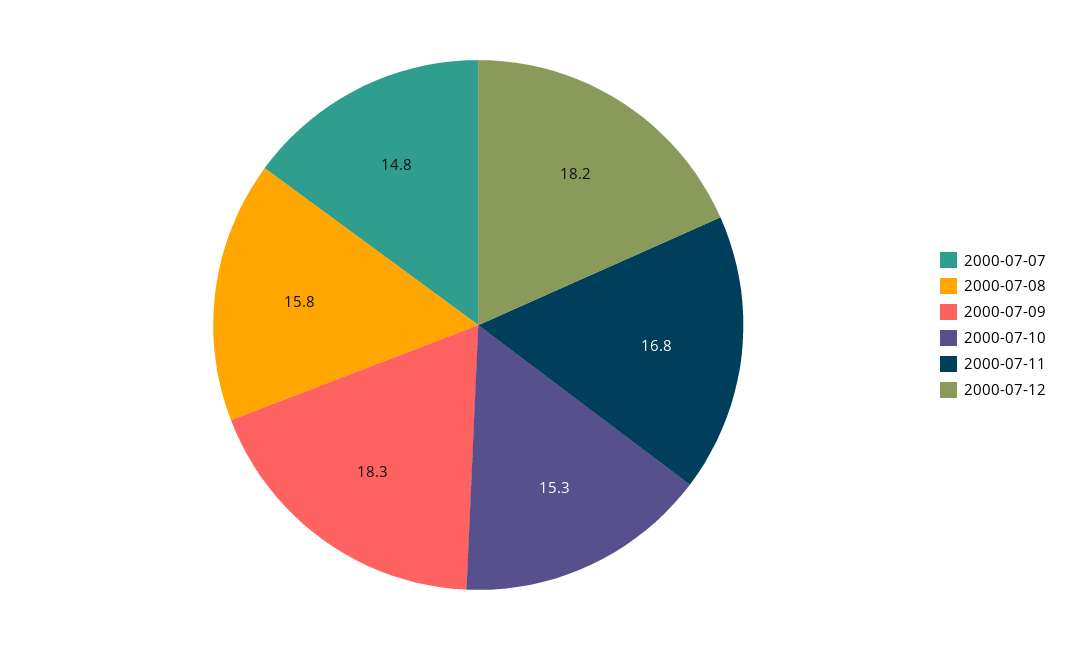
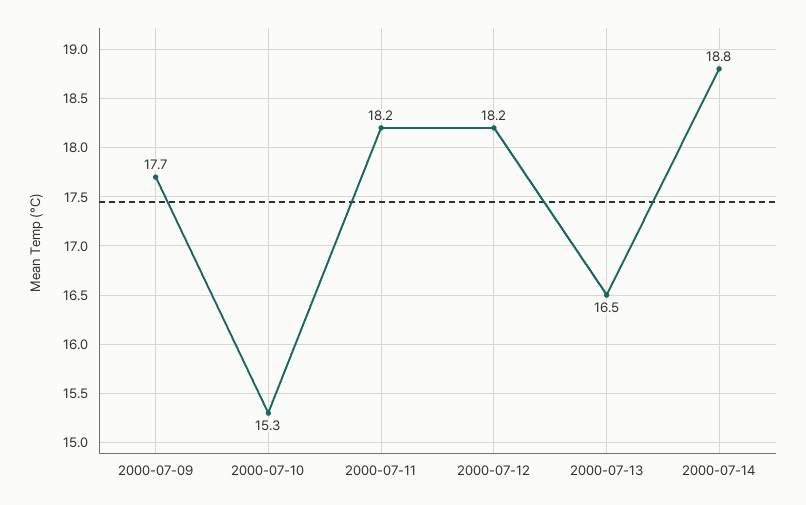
2000-07-07: 14.8 -> none
2000-07-08: 15.8 -> none
2000-07-09: 18.3 -> 17.7
2000-07-11: 16.8 -> 18.2
2000-07-13: none -> 16.5
2000-07-14: none -> 18.8

